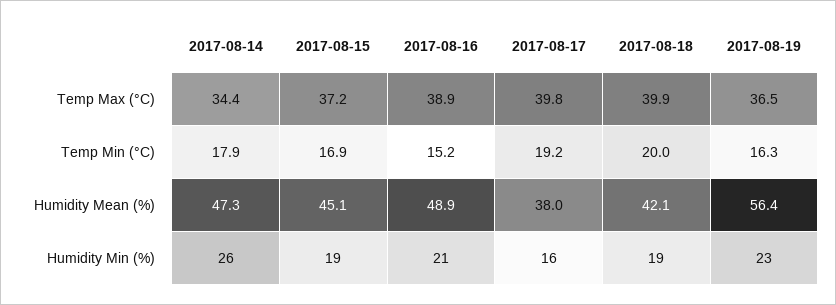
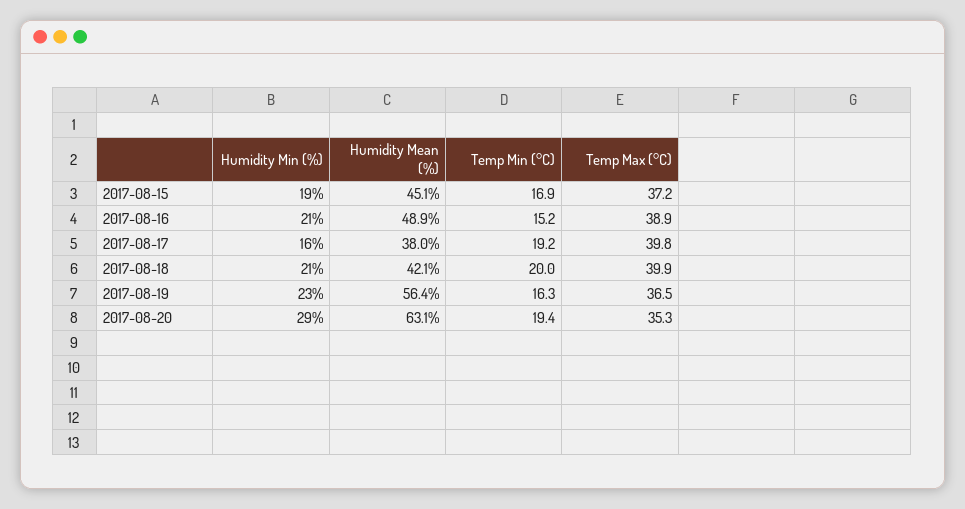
2017-08-14, Temp Max (°C): 34.4 -> none
2017-08-14, Temp Min (°C): 17.9 -> none
2017-08-14, Humidity Mean (%): 47.3 -> none
2017-08-14, Humidity Min (%): 26 -> none
2017-08-18, Humidity Min (%): 19 -> 21
2017-08-20, Humidity Min (%): none -> 29
2017-08-20, Humidity Mean (%): none -> 63.1
2017-08-20, Temp Min (°C): none -> 19.4
2017-08-20, Temp Max (°C): none -> 35.3

